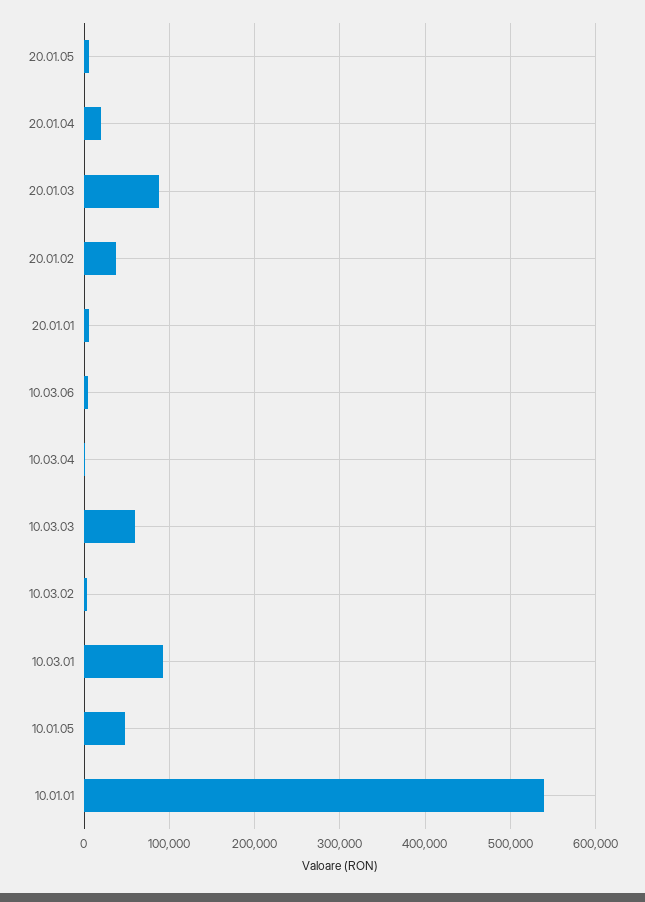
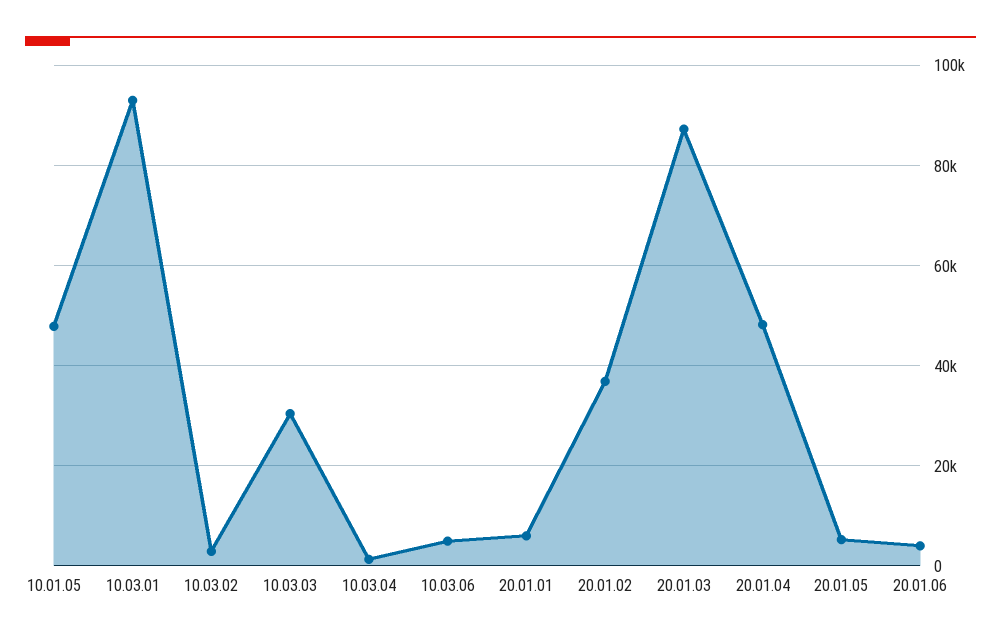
20.01.04: 20000 -> 48000
10.03.03: 60000 -> 30000
10.01.01: 540000 -> none
20.01.06: none -> 4000

